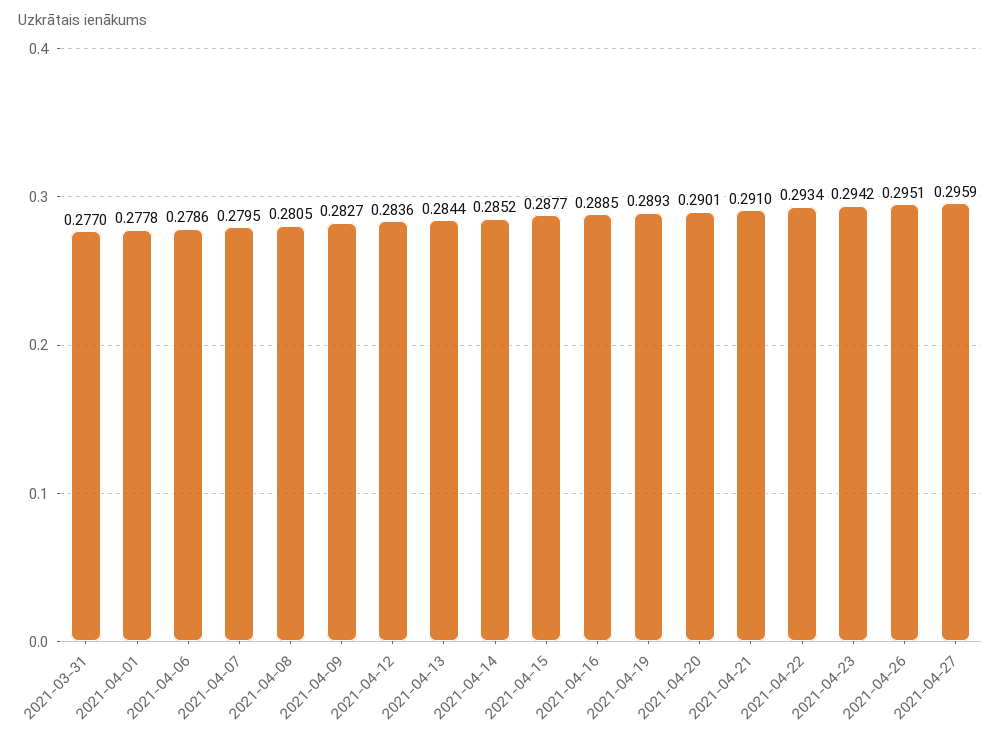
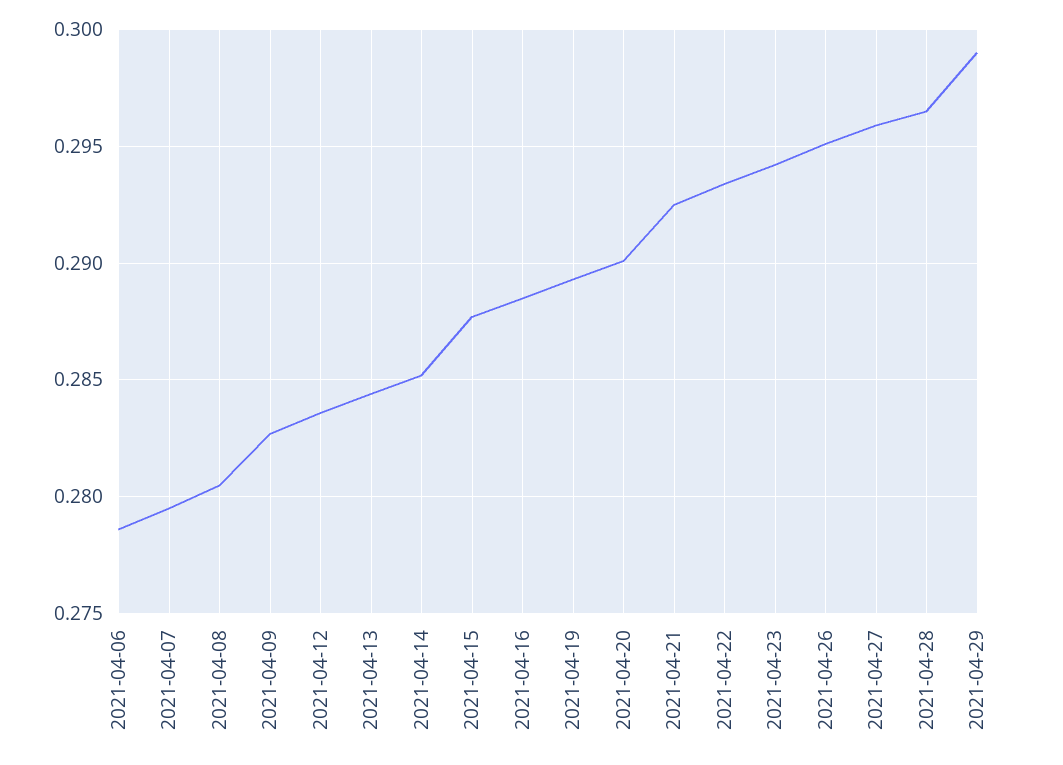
2021-03-31: 0.277 -> none
2021-04-01: 0.2778 -> none
2021-04-21: 0.291 -> 0.2925
2021-04-28: none -> 0.2965
2021-04-29: none -> 0.299

